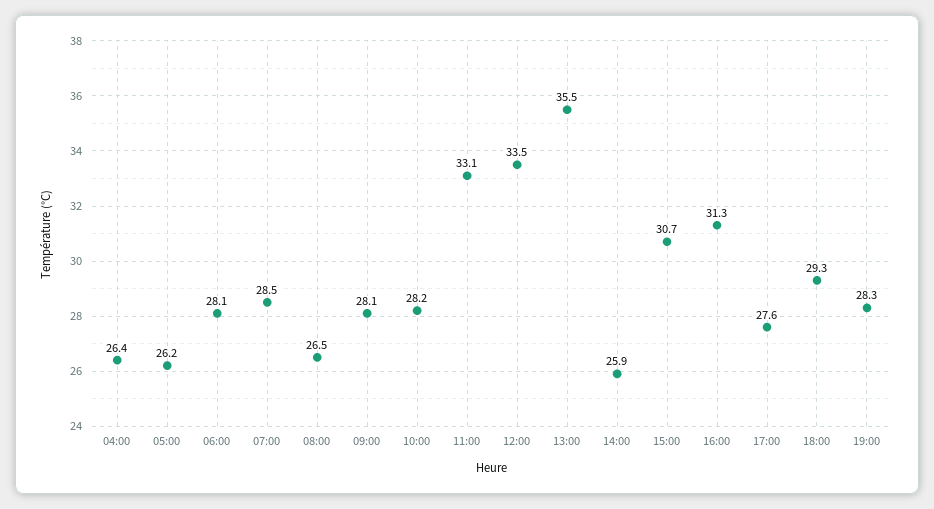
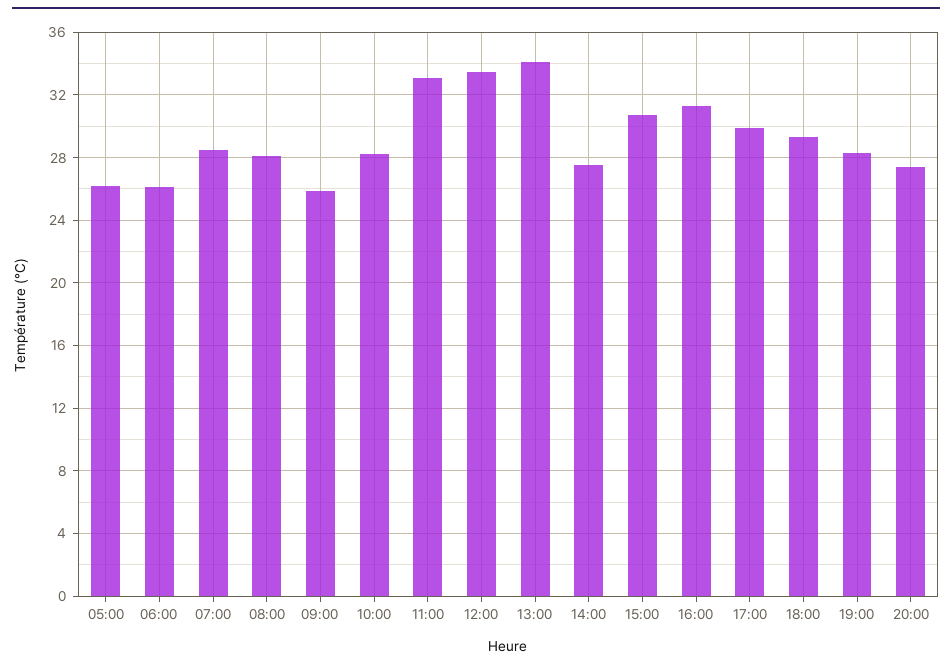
04:00: 26.4 -> none
06:00: 28.1 -> 26
08:00: 26.5 -> 28
09:00: 28.1 -> 26
13:00: 35.5 -> 34
14:00: 25.9 -> 27.5
17:00: 27.6 -> 30
20:00: none -> 27.5

